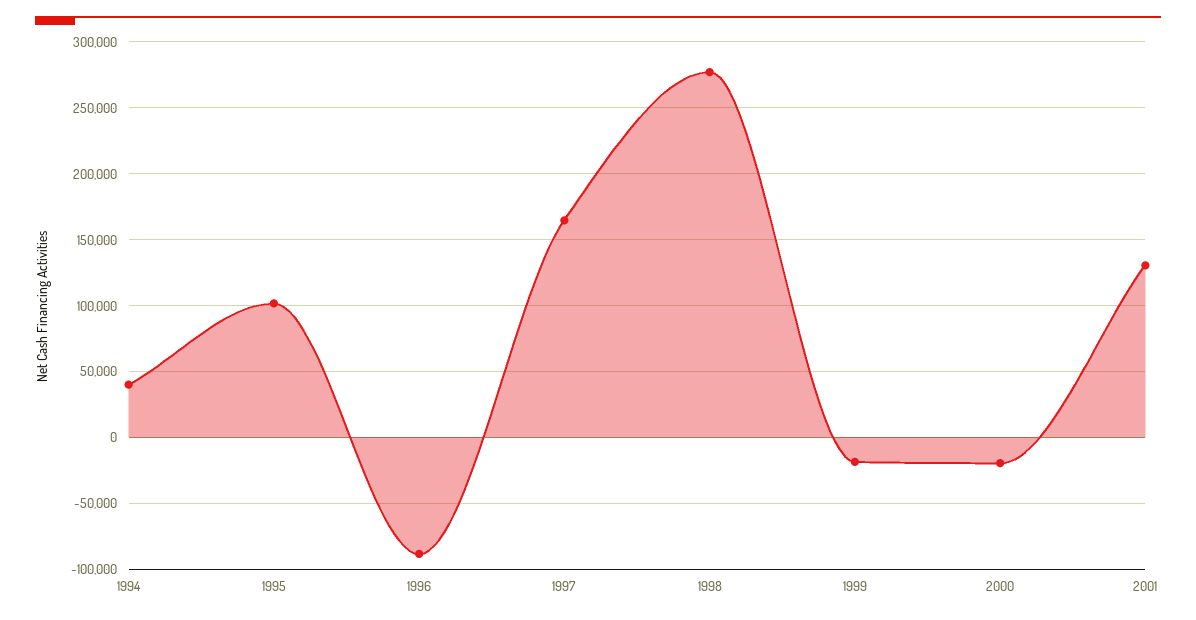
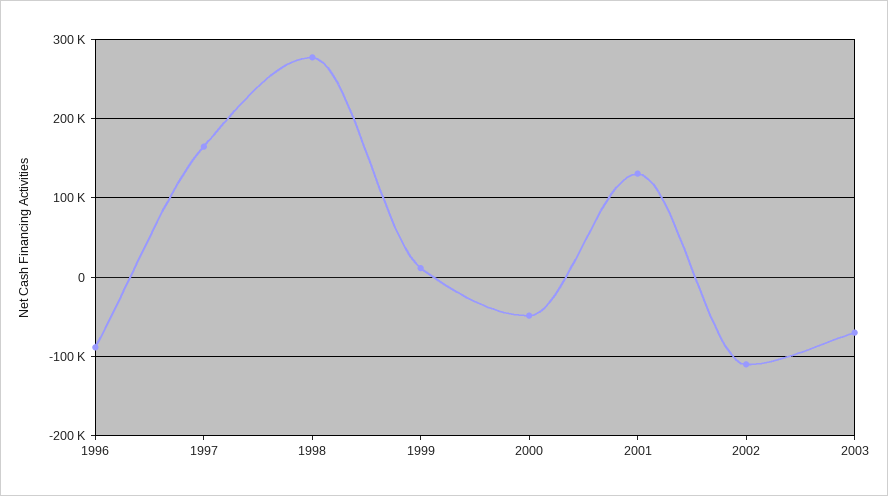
1994: 40000 -> none
1995: 100000 -> none
1999: -20000 -> 10000
2000: -20000 -> -50000
2002: none -> -110000
2003: none -> -70000

